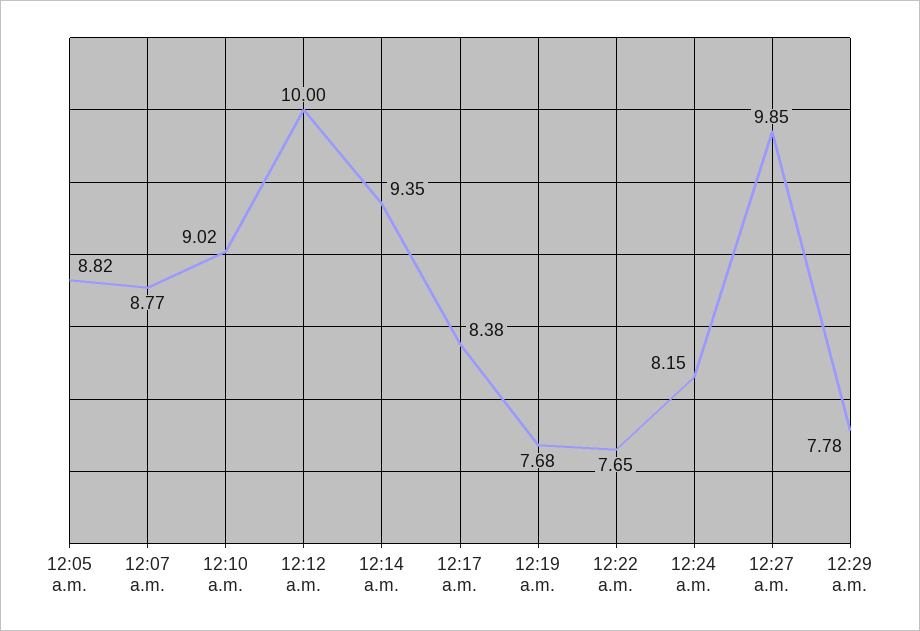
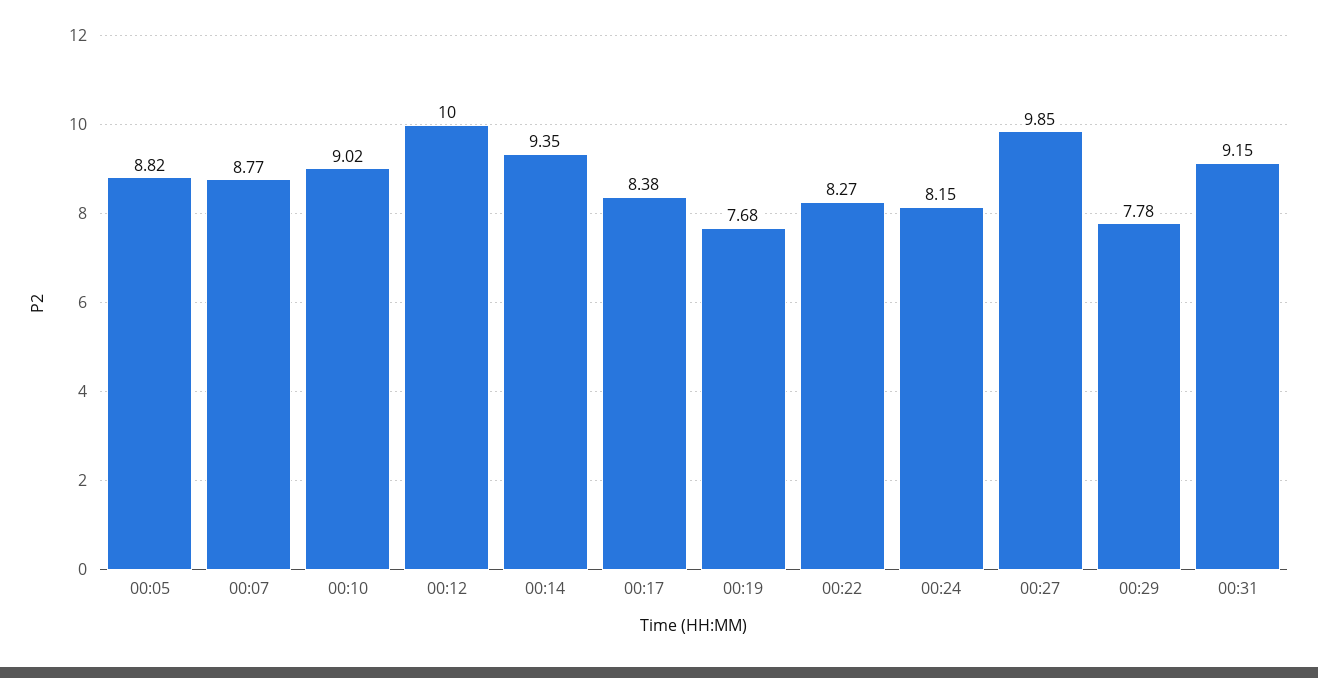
12:22 a.m.: 7.65 -> 8.27
00:31: none -> 9.15

